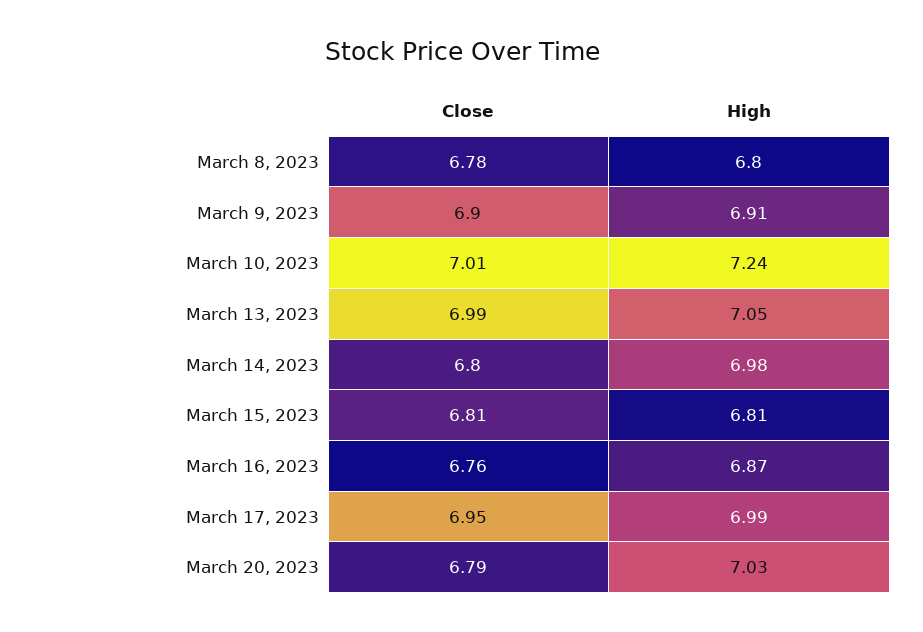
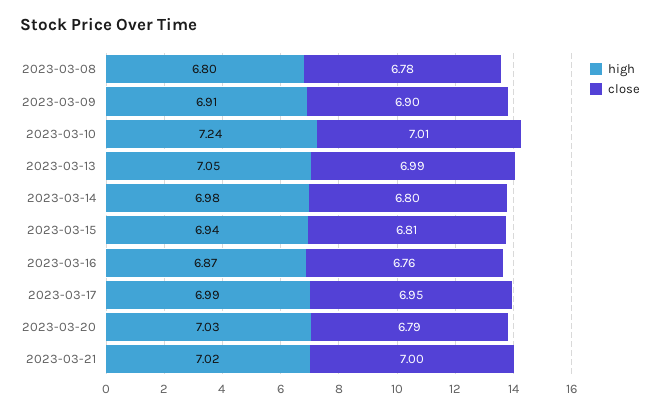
High, March 15, 2023: 6.81 -> 6.94
High, 2023-03-21: none -> 7.02
Close, 2023-03-21: none -> 7

